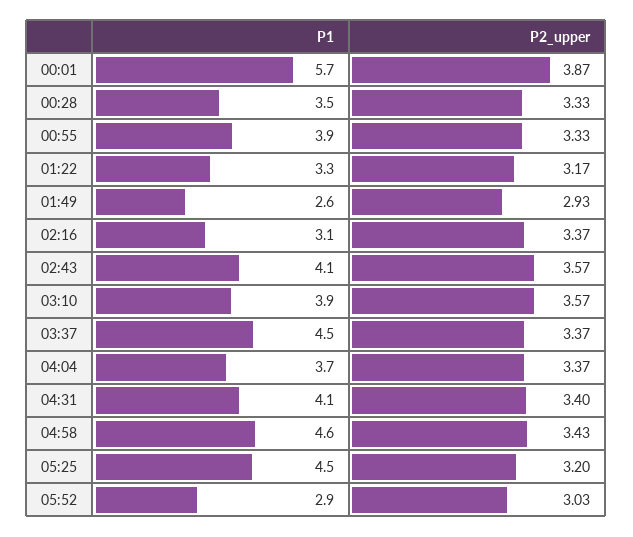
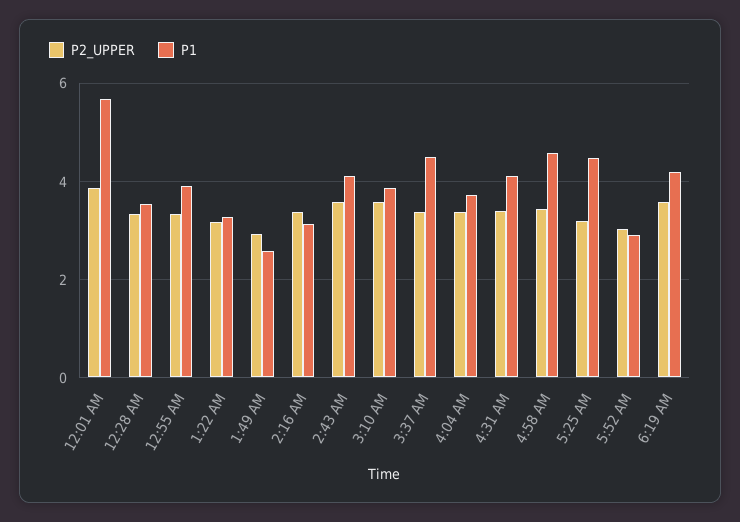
P2_upper, 6:19 AM: none -> 3.6
P1, 6:19 AM: none -> 4.2

